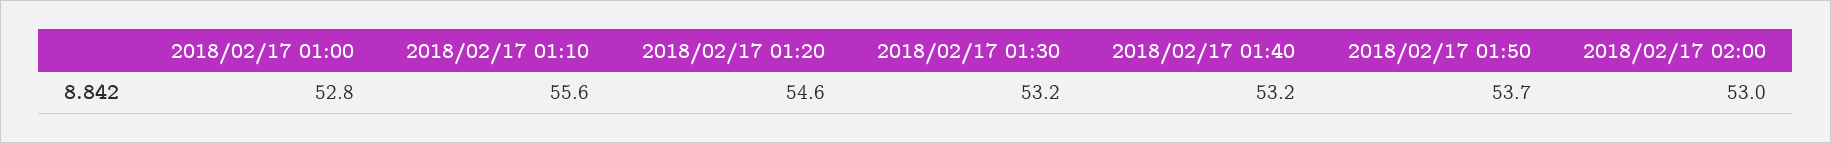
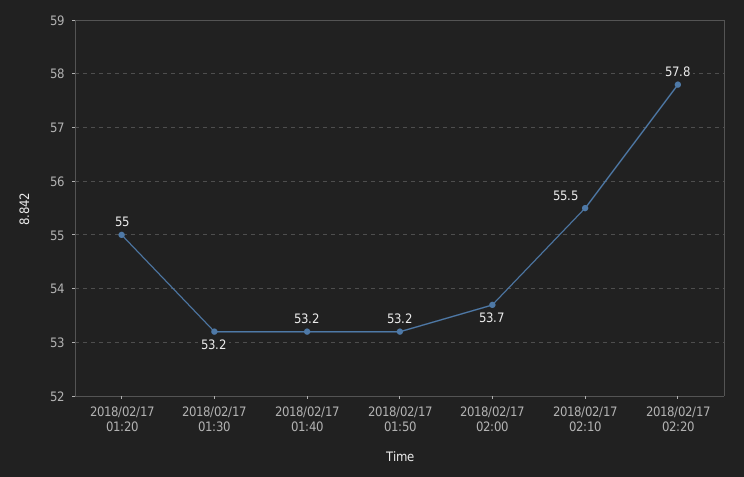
2018/02/17 01:00: 52.8 -> none
2018/02/17 01:10: 55.6 -> none
2018/02/17 01:20: 54.6 -> 55
2018/02/17 01:50: 53.7 -> 53.2
2018/02/17 02:00: 53 -> 53.7
2018/02/17 02:10: none -> 55.5
2018/02/17 02:20: none -> 57.8

